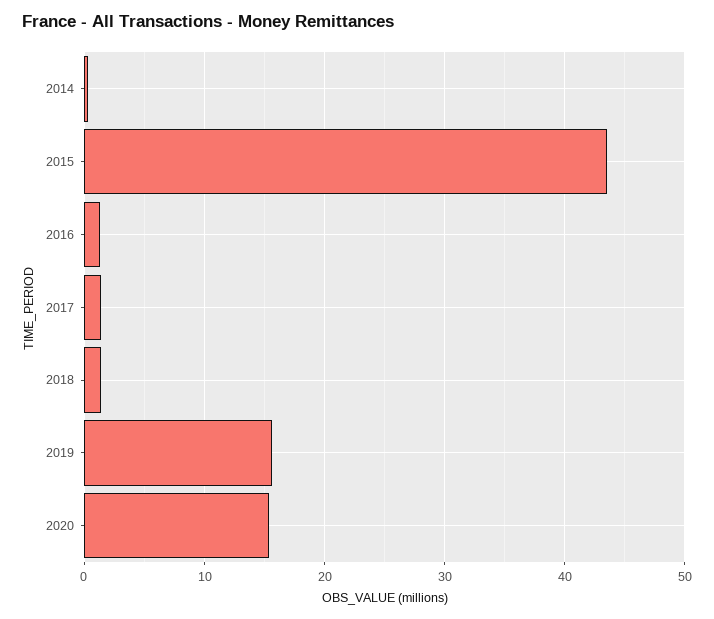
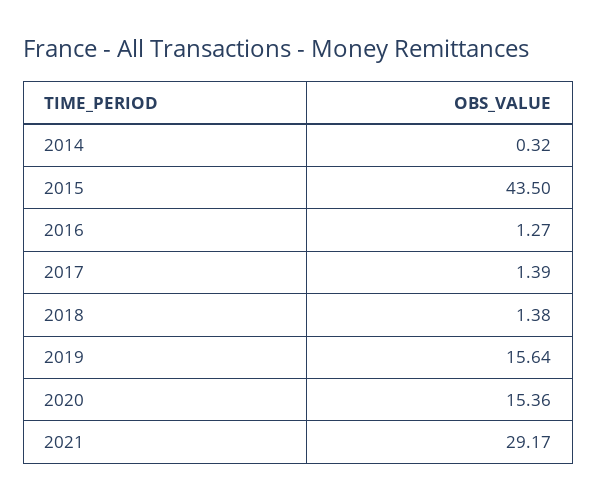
2021: none -> 29.17

